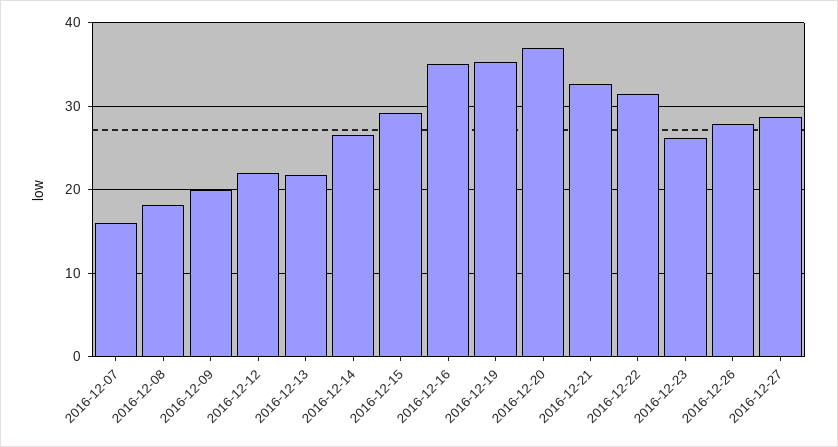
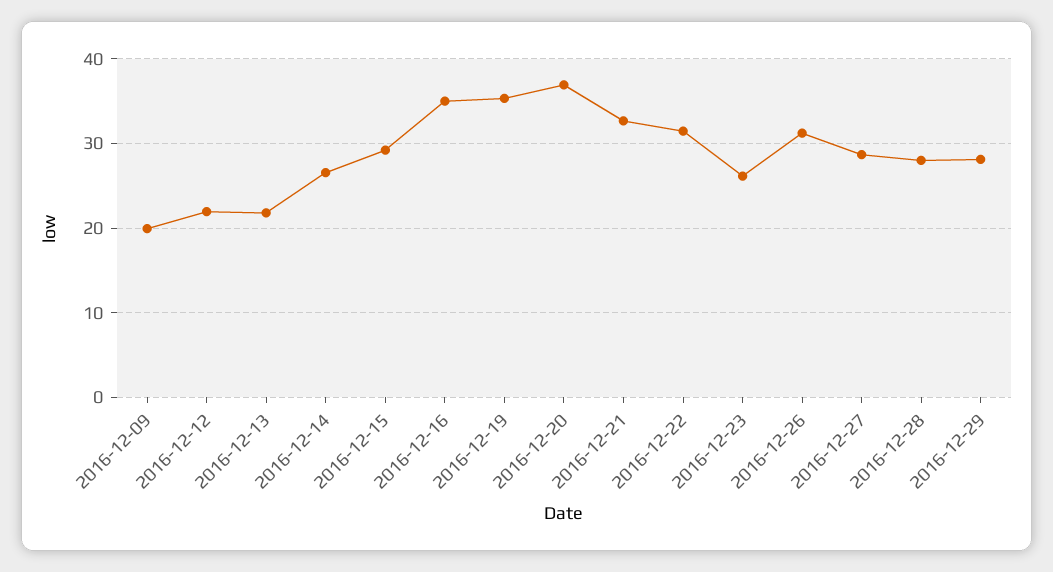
2016-12-07: 16 -> none
2016-12-08: 18 -> none
2016-12-26: 28 -> 31
2016-12-28: none -> 28
2016-12-29: none -> 28

